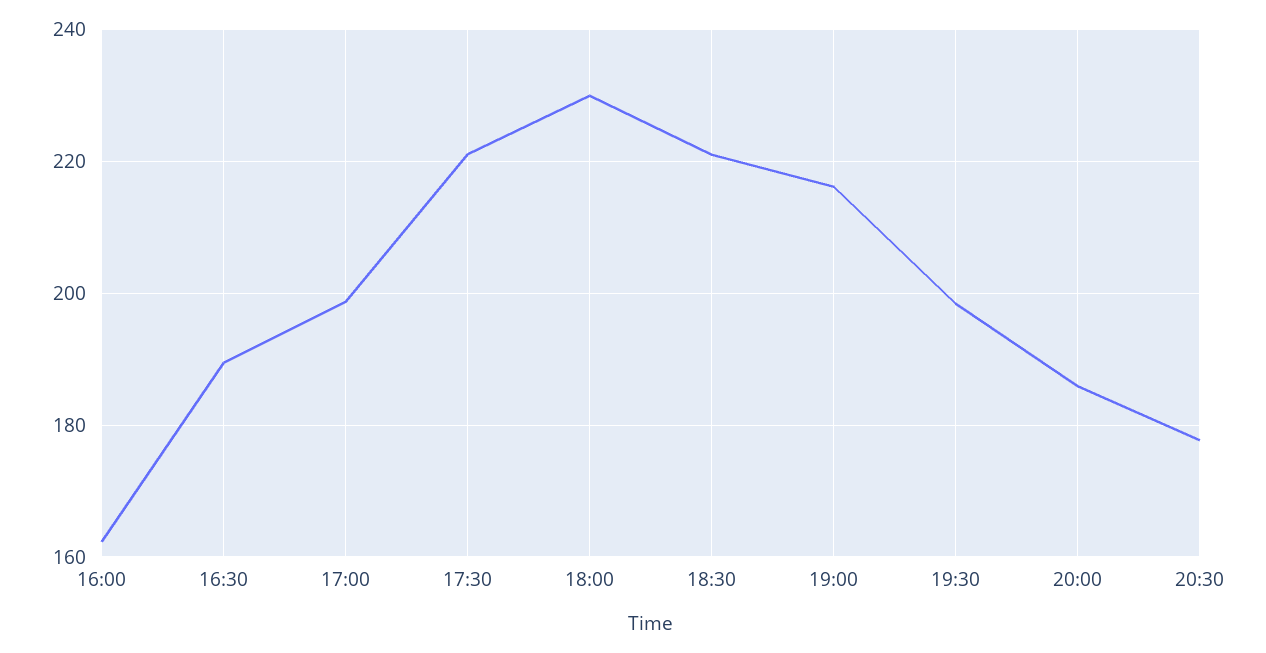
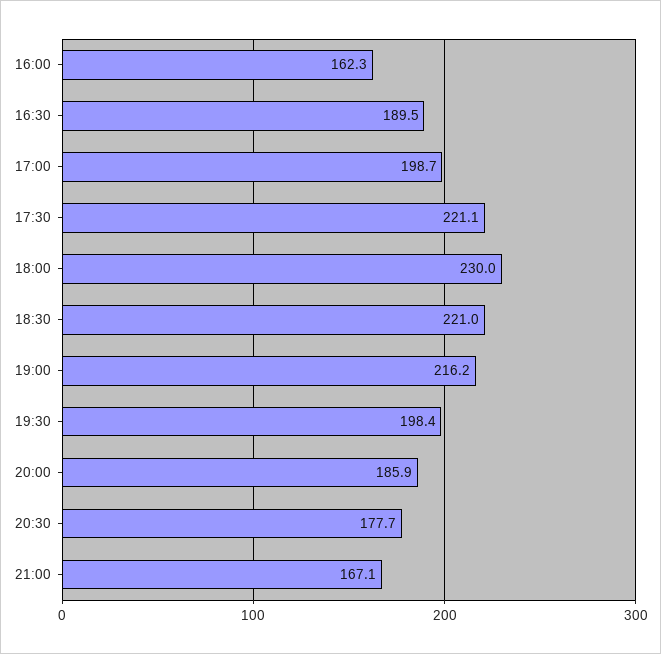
21:00: none -> 167.1

